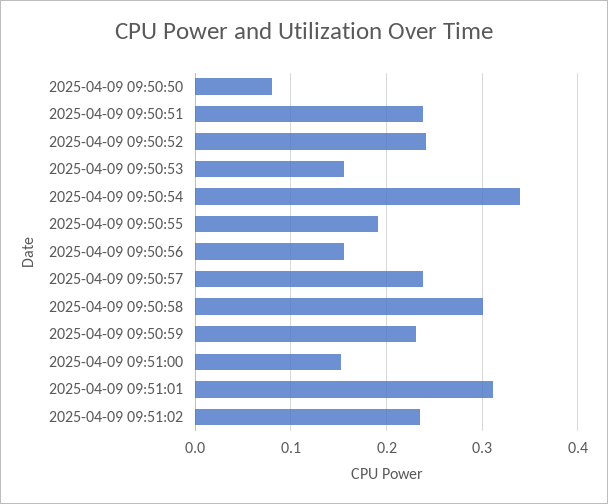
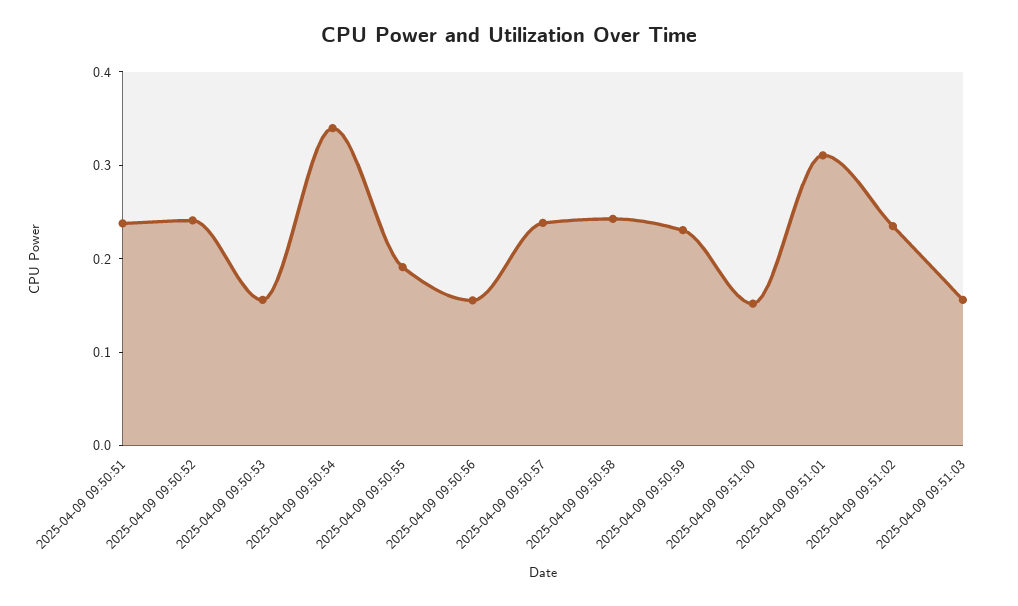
2025-04-09 09:50:50: 0.08 -> none
2025-04-09 09:50:58: 0.3 -> 0.24
2025-04-09 09:51:03: none -> 0.16

